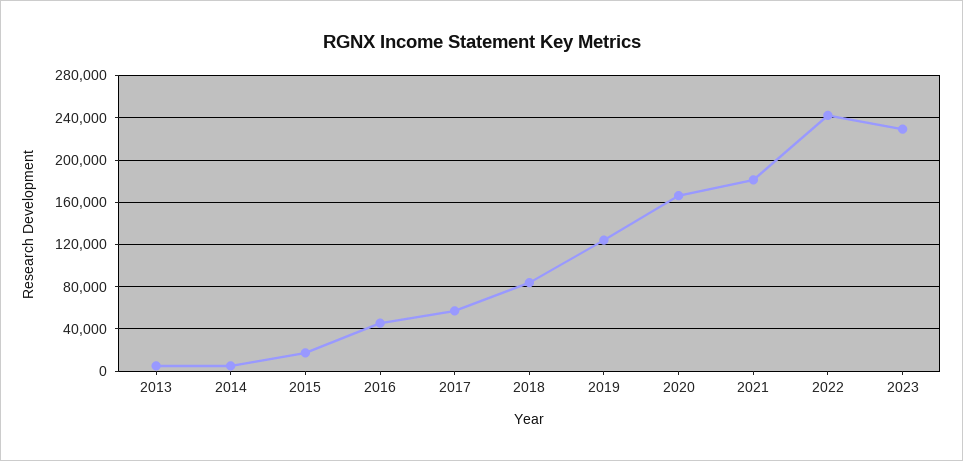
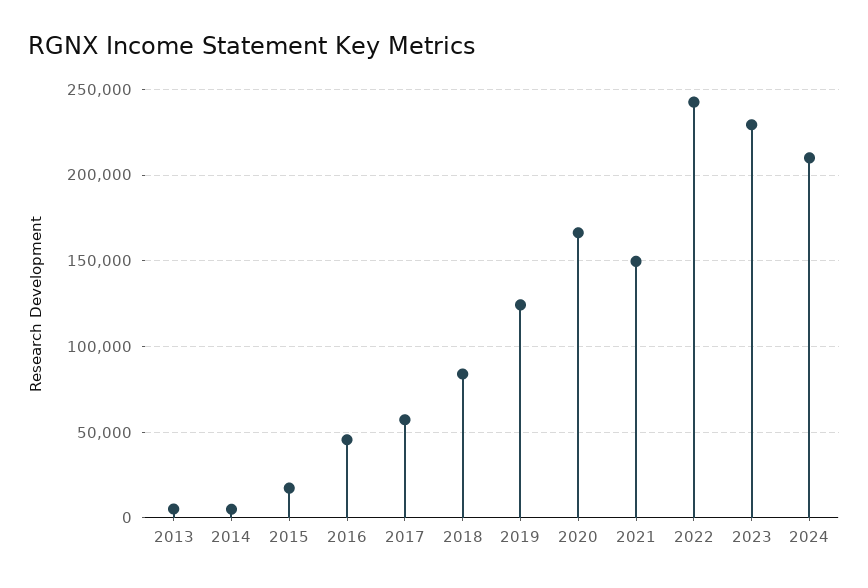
2021: 180000 -> 150000
2024: none -> 210000

